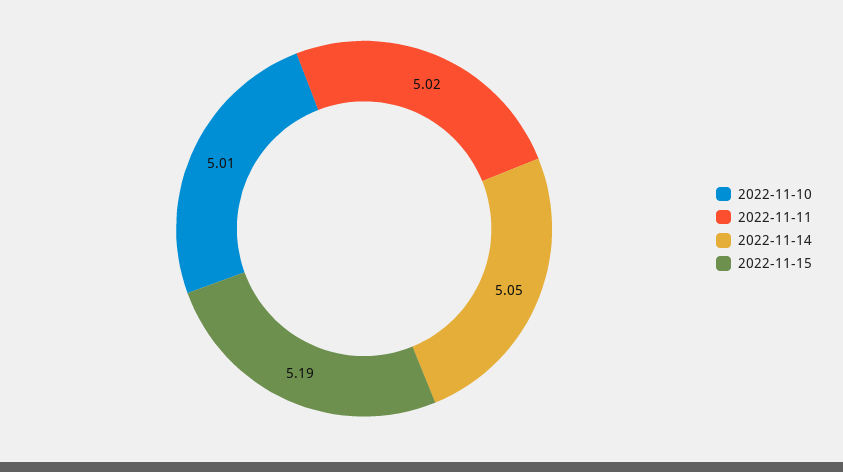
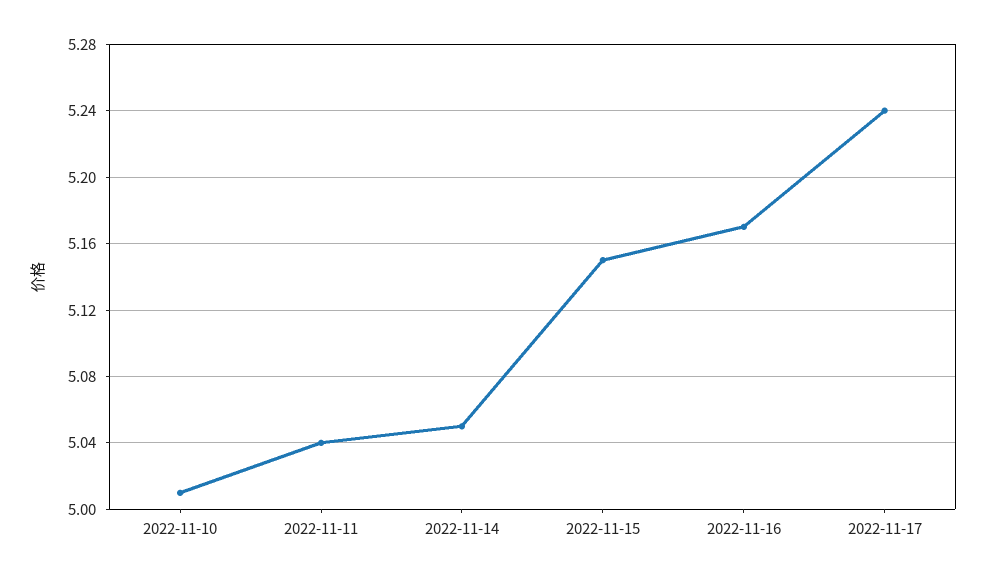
2022-11-11: 5.02 -> 5.04
2022-11-15: 5.19 -> 5.15
2022-11-16: none -> 5.17
2022-11-17: none -> 5.24

